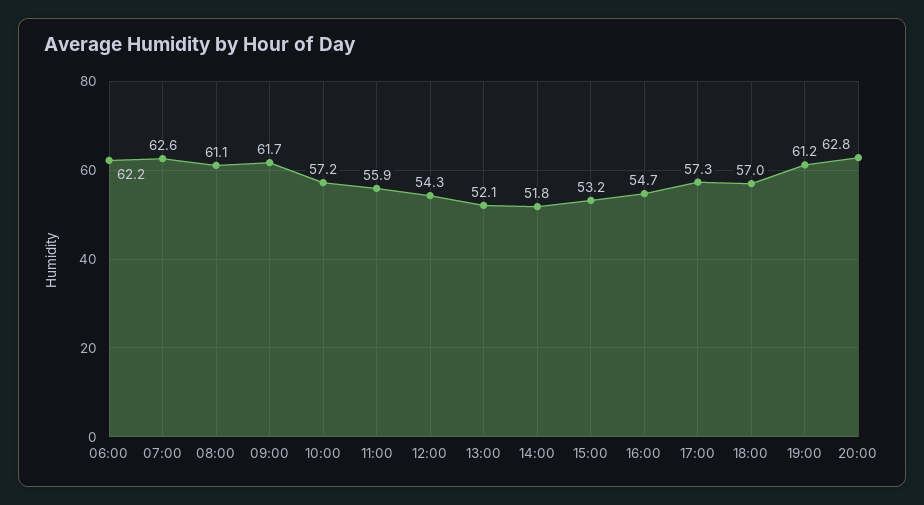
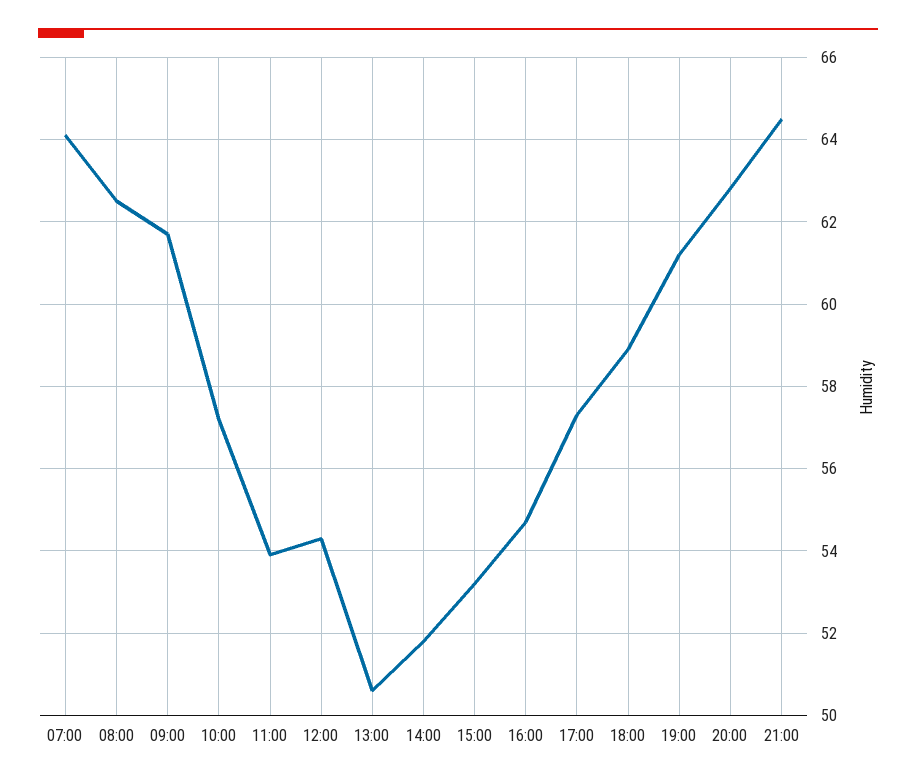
06:00: 62.2 -> none
07:00: 62.6 -> 64
08:00: 61.1 -> 62.5
11:00: 55.9 -> 54
13:00: 52.1 -> 50.5
18:00: 57 -> 59
21:00: none -> 64.5

